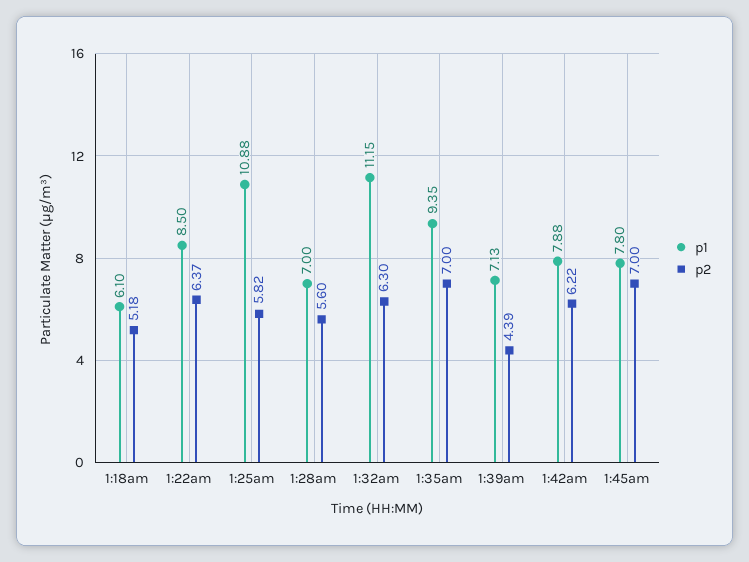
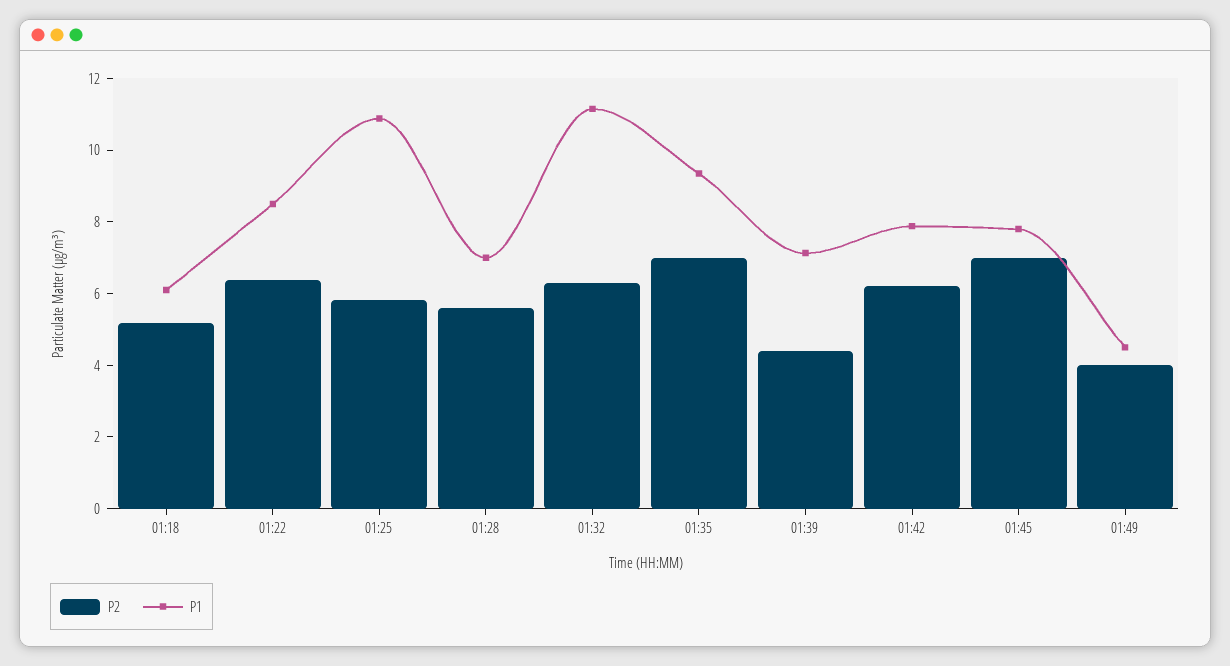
p2, 01:49: none -> 4
p1, 01:49: none -> 4.5

